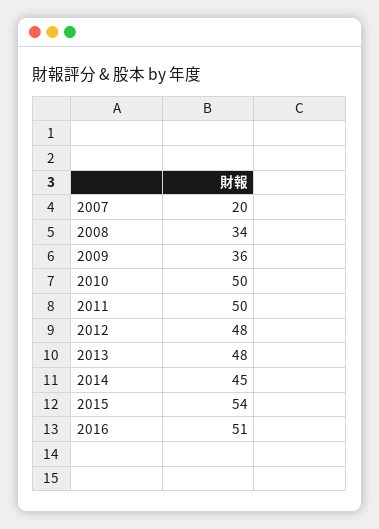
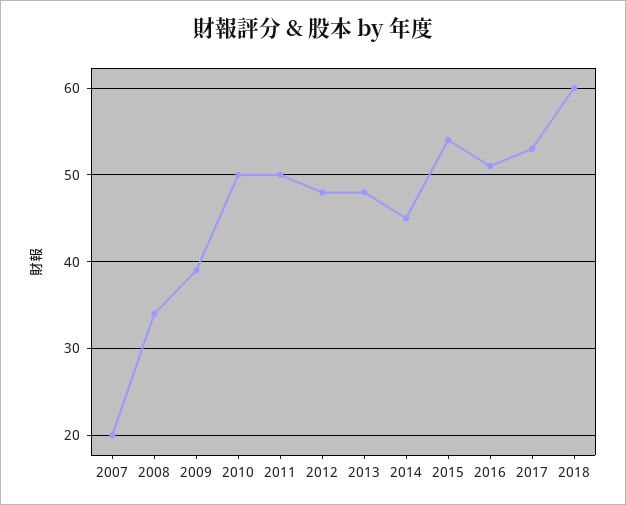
2009: 36 -> 39
2017: none -> 53
2018: none -> 60

